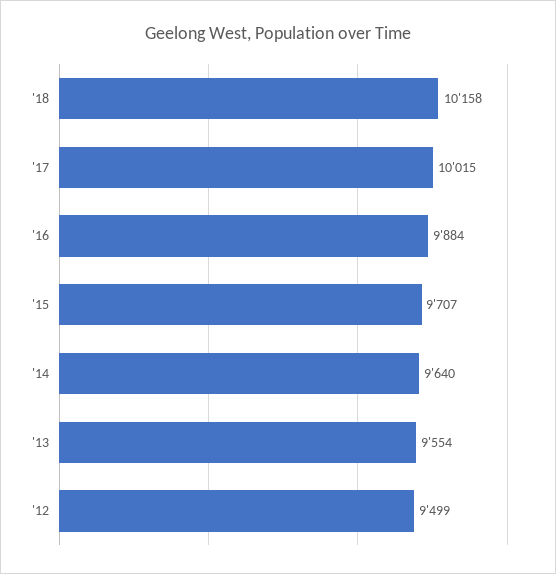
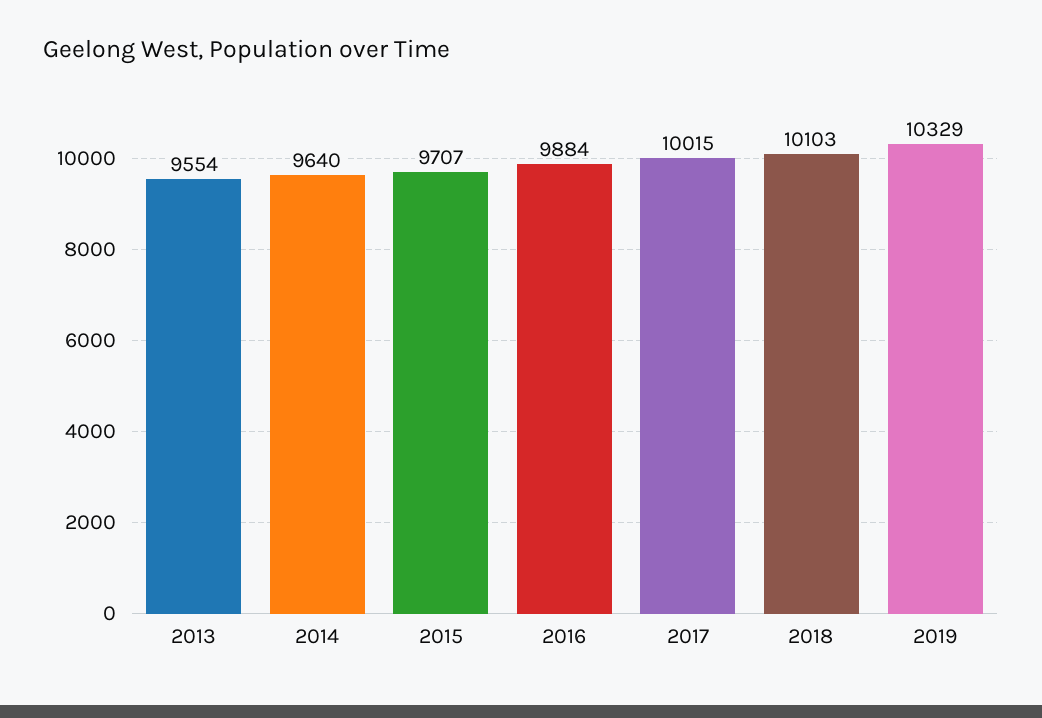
'18: 10158 -> 10103
'12: 9499 -> none
2019: none -> 10329

